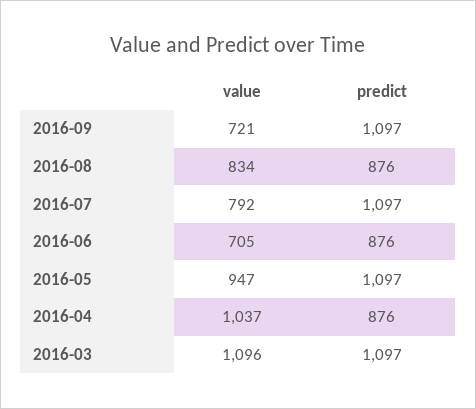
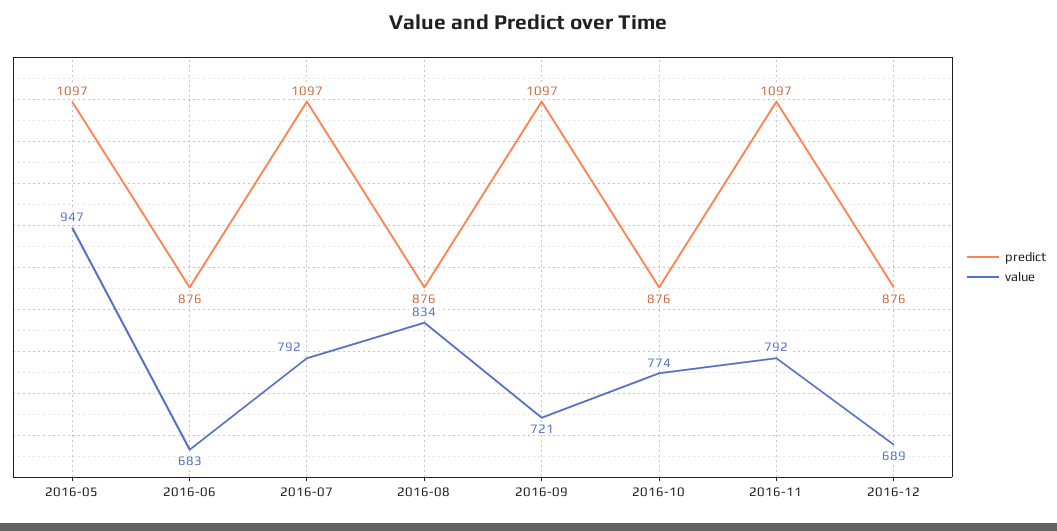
value, 2016-06: 705 -> 683
value, 2016-04: 1037 -> none
predict, 2016-04: 876 -> none
value, 2016-03: 1096 -> none
predict, 2016-03: 1097 -> none
predict, 2016-10: none -> 876
value, 2016-10: none -> 774
predict, 2016-11: none -> 1097
value, 2016-11: none -> 792
predict, 2016-12: none -> 876
value, 2016-12: none -> 689

